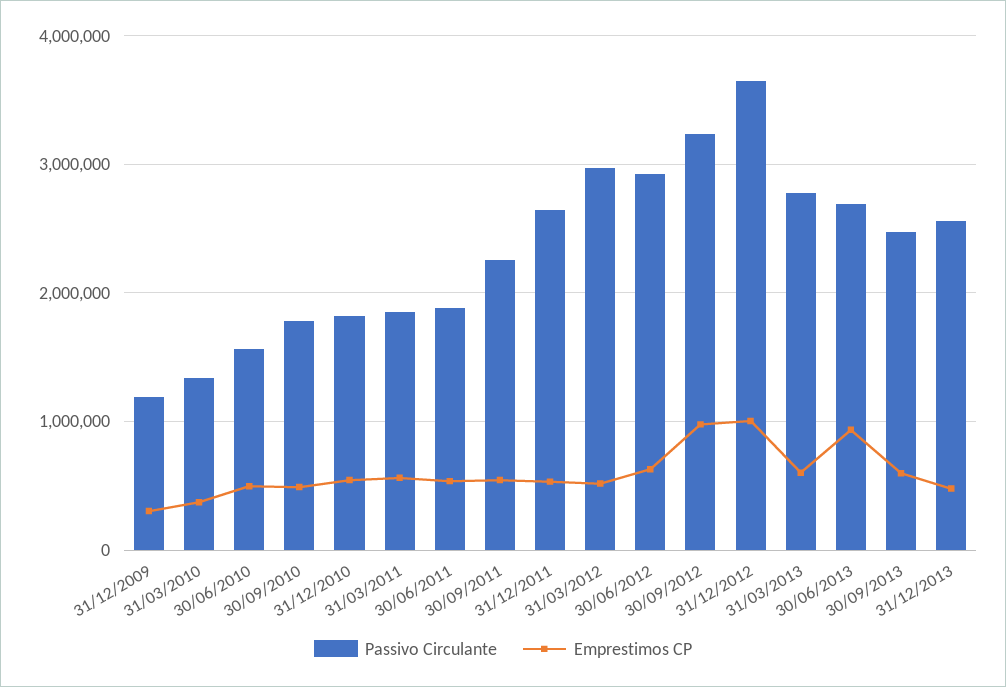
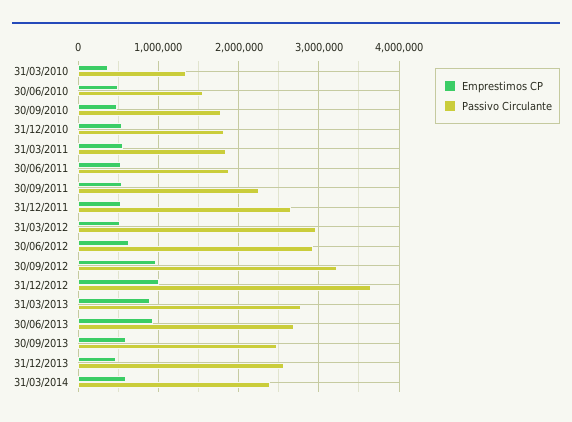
Passivo Circulante, 31/12/2009: 1200000 -> none
Emprestimos CP, 31/12/2009: 300000 -> none
Emprestimos CP, 31/03/2013: 600000 -> 900000
Emprestimos CP, 31/03/2014: none -> 600000
Passivo Circulante, 31/03/2014: none -> 2400000

